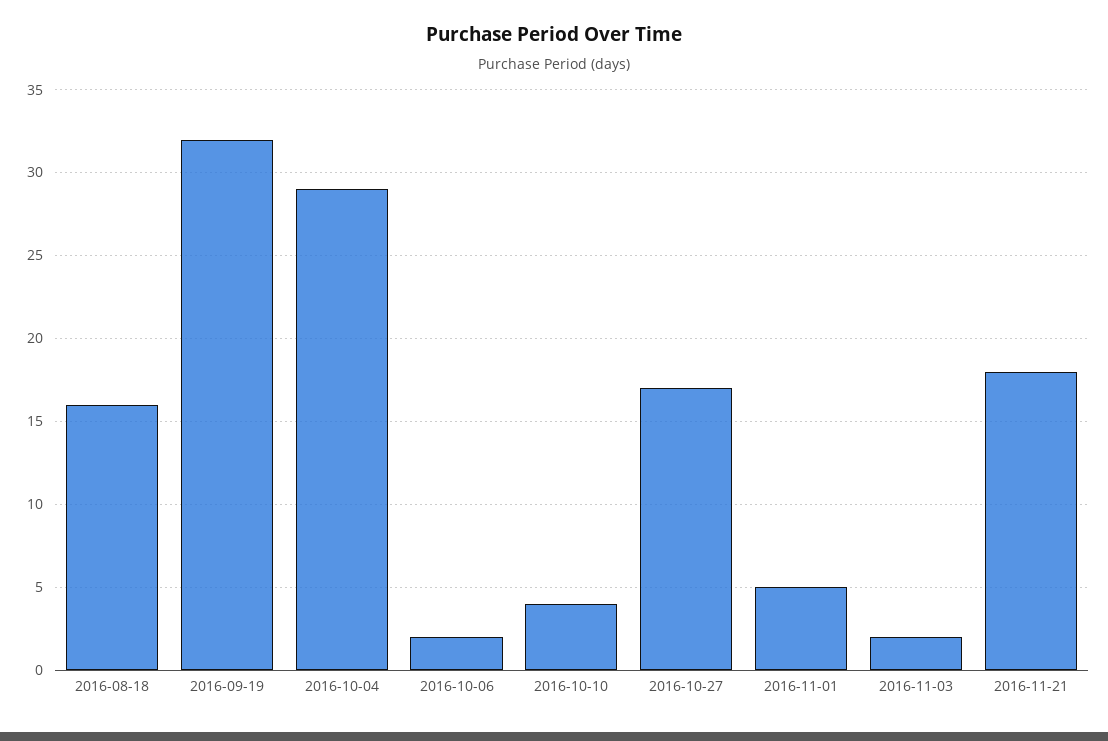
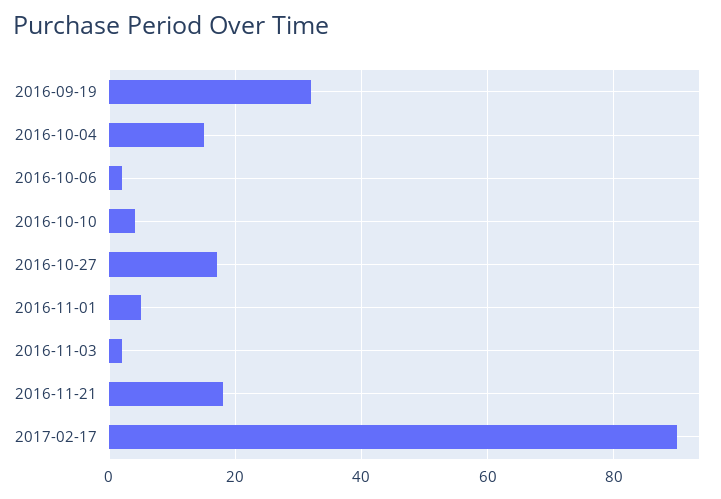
2016-08-18: 16 -> none
2016-10-04: 29 -> 15
2017-02-17: none -> 90

